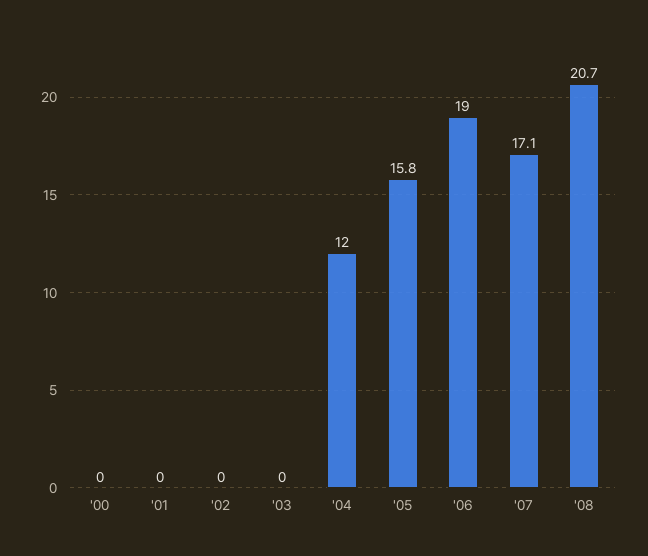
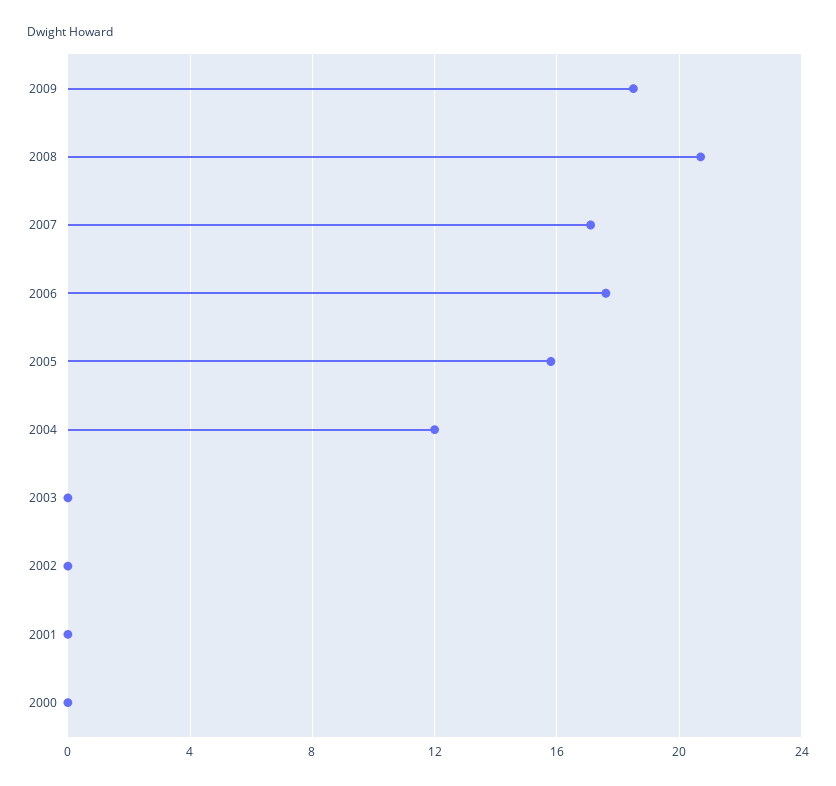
'06: 19 -> 17.5
2009: none -> 18.5

